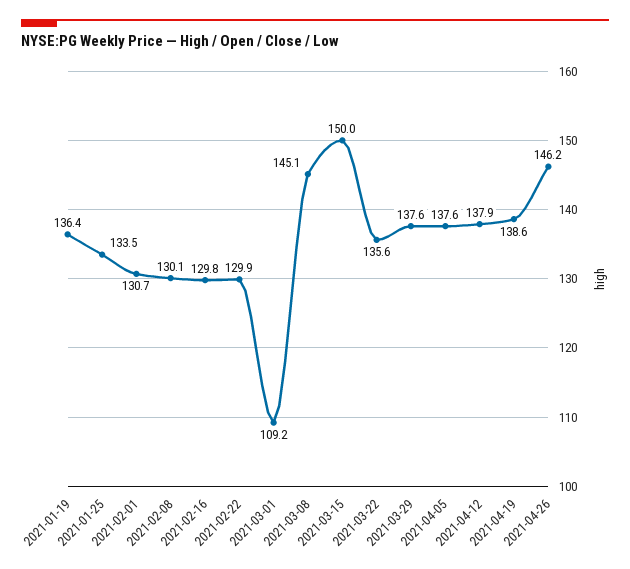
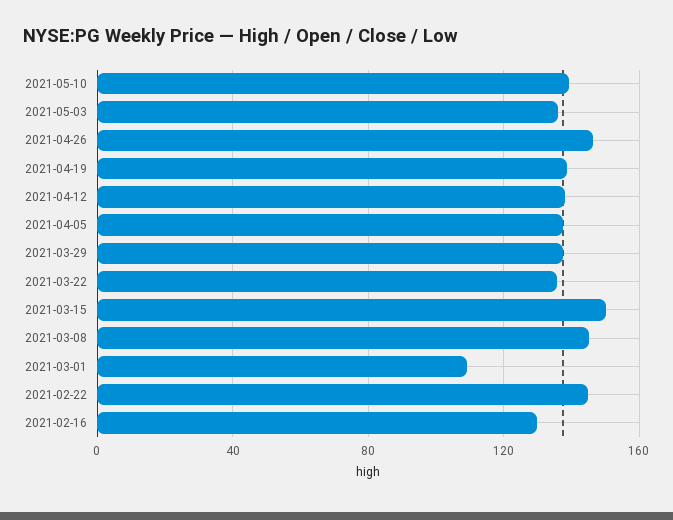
2021-01-19: 136.4 -> none
2021-01-25: 133.5 -> none
2021-02-01: 130.7 -> none
2021-02-08: 130.1 -> none
2021-02-22: 129.9 -> 145
2021-05-10: none -> 140
2021-05-03: none -> 135

